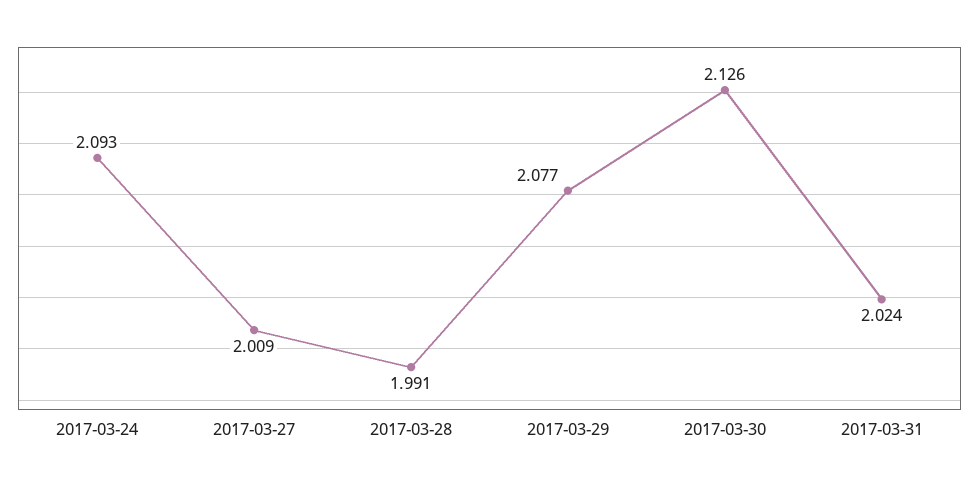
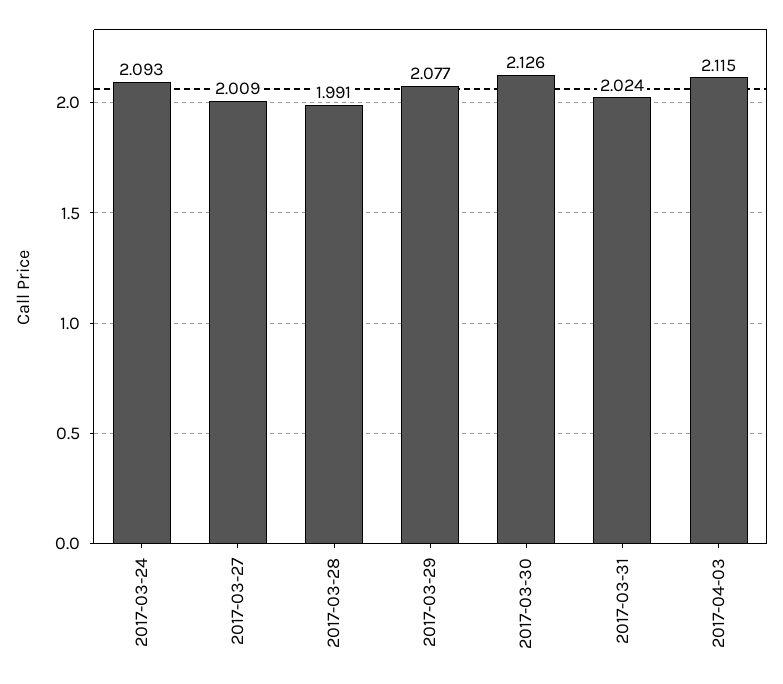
2017-04-03: none -> 2.115

